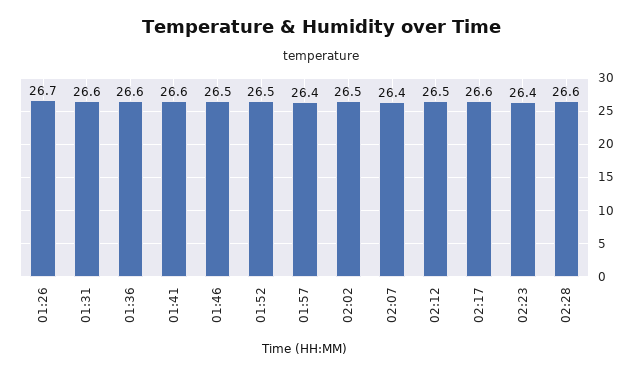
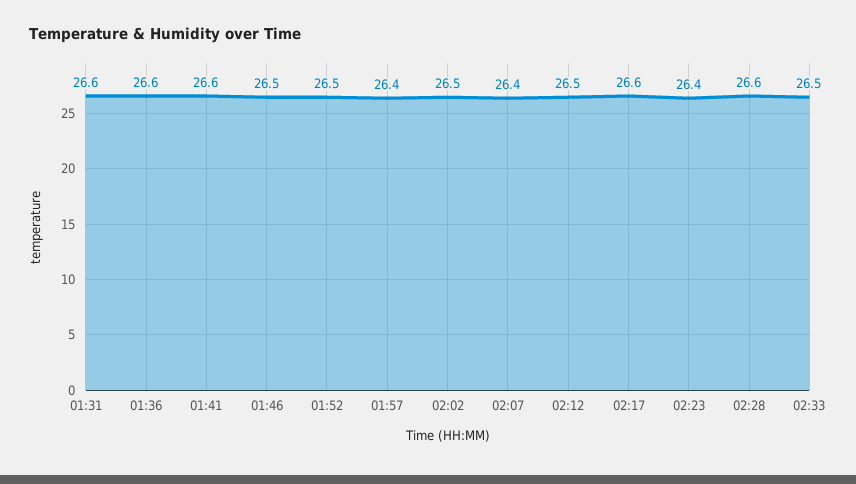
01:26: 26.7 -> none
02:33: none -> 26.5

